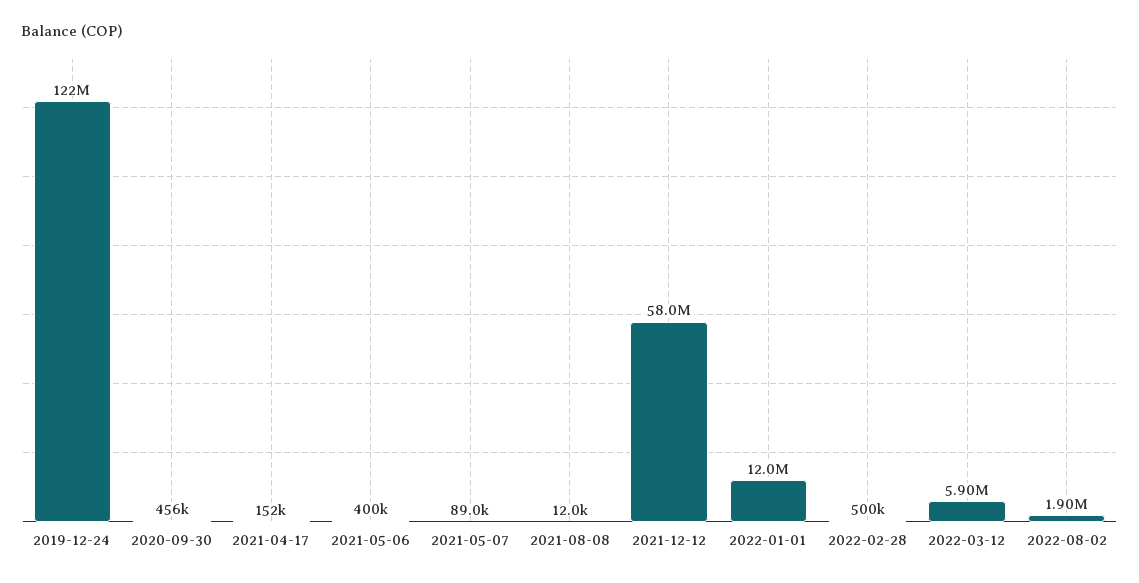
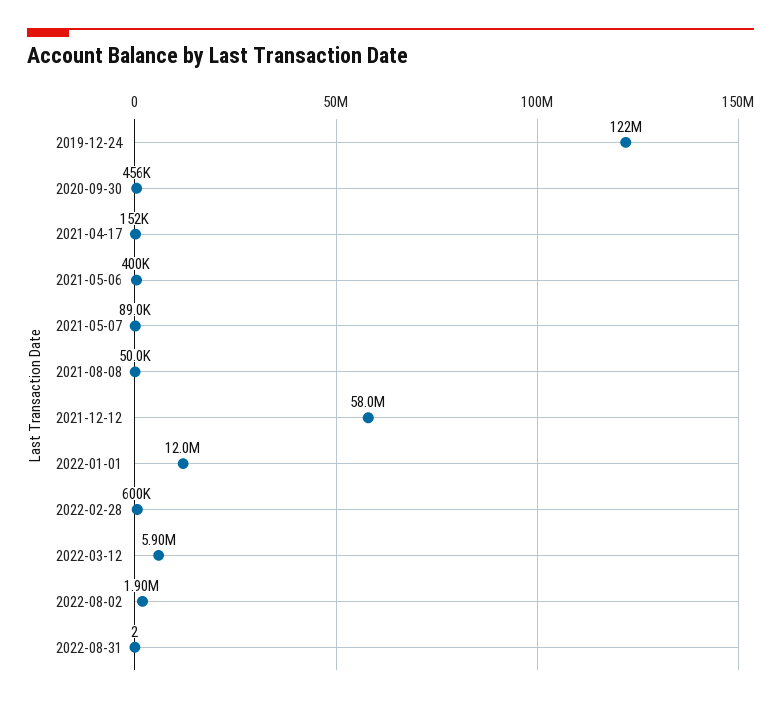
2021-08-08: 12000 -> 50000
2022-02-28: 500000 -> 600000
2022-08-31: none -> 2

